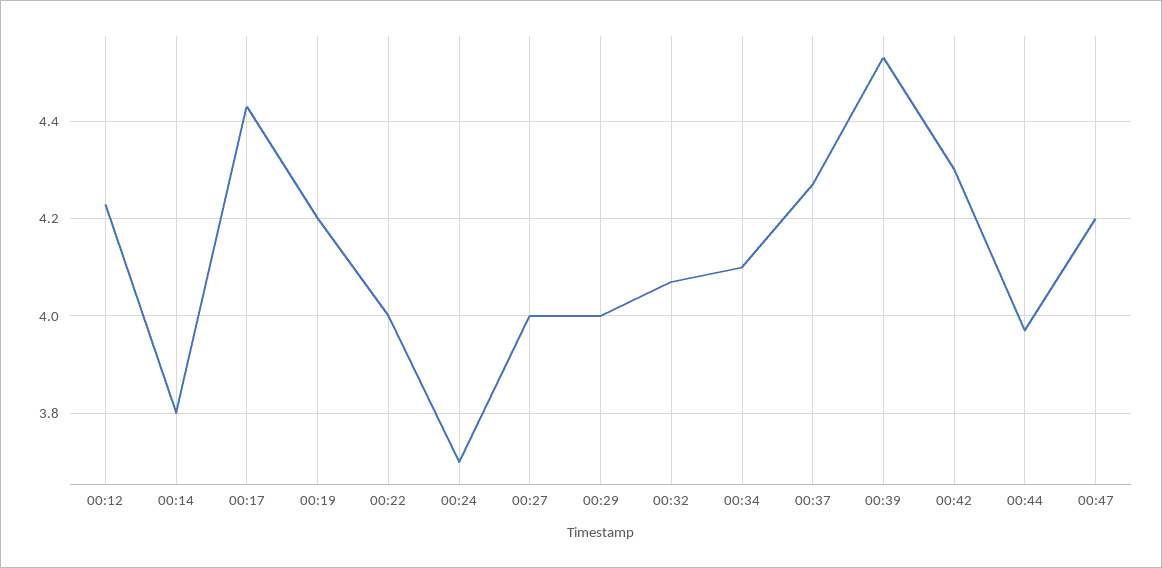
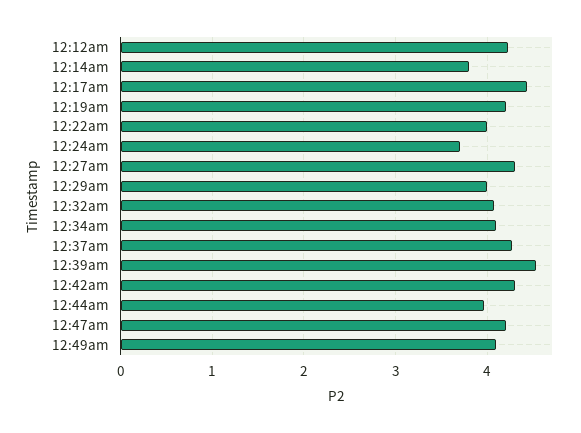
00:27: 4 -> 4.3
12:49am: none -> 4.1

